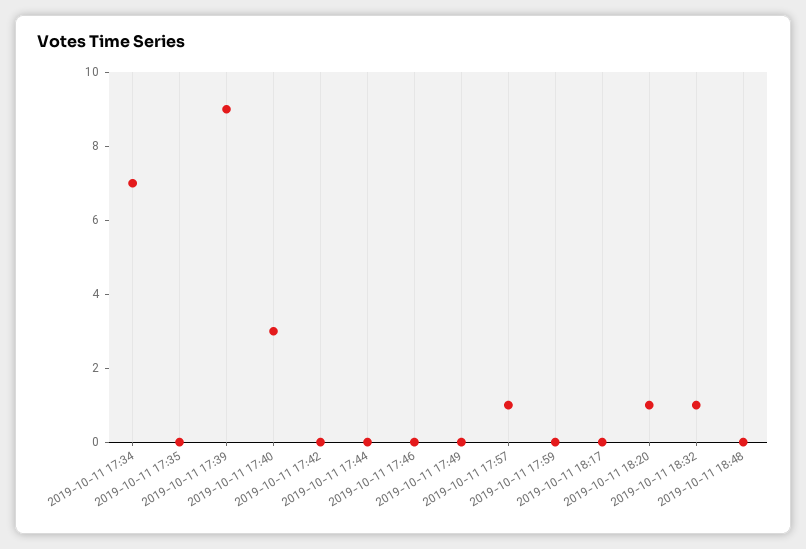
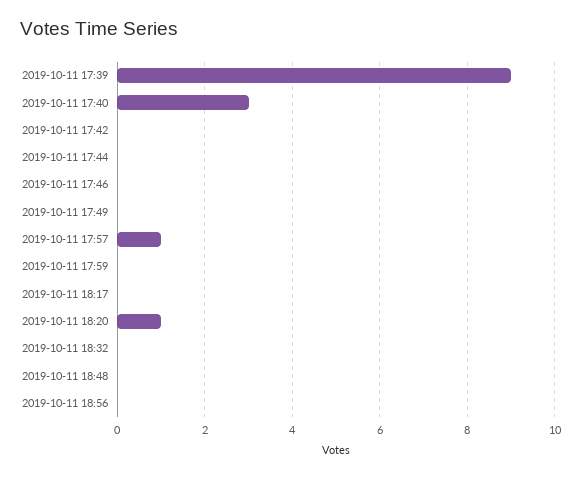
2019-10-11 17:34: 7 -> none
2019-10-11 17:35: 0 -> none
2019-10-11 18:32: 1 -> 0
2019-10-11 18:56: none -> 0

